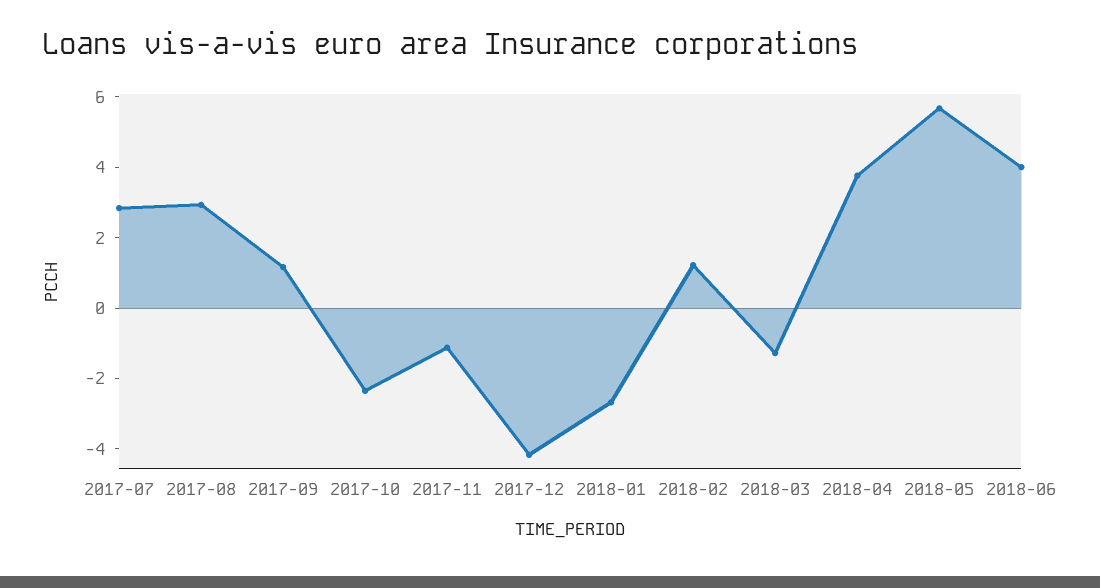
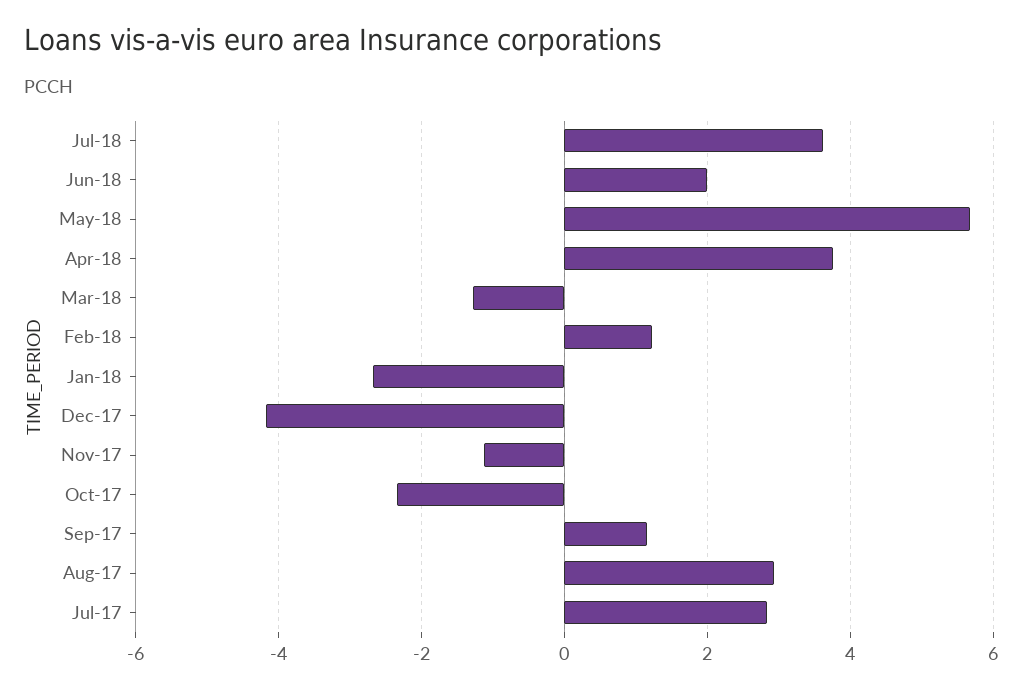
2018-06: 4 -> 2
Jul-18: none -> 3.6

